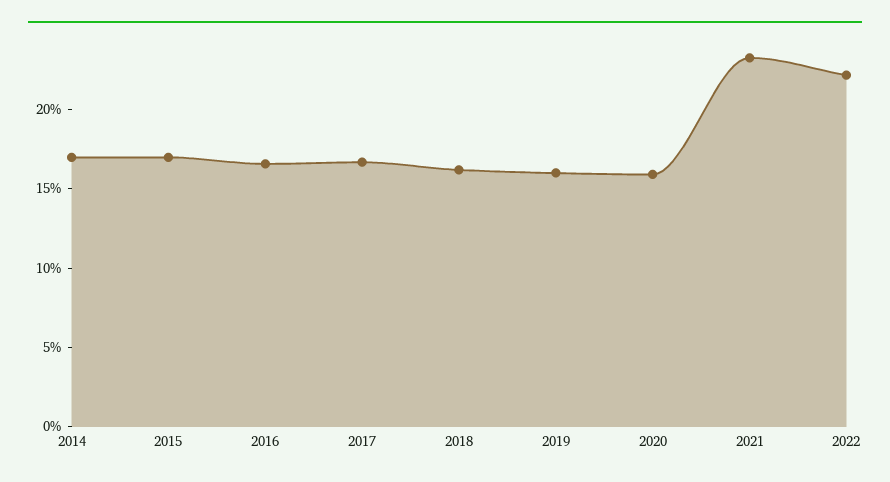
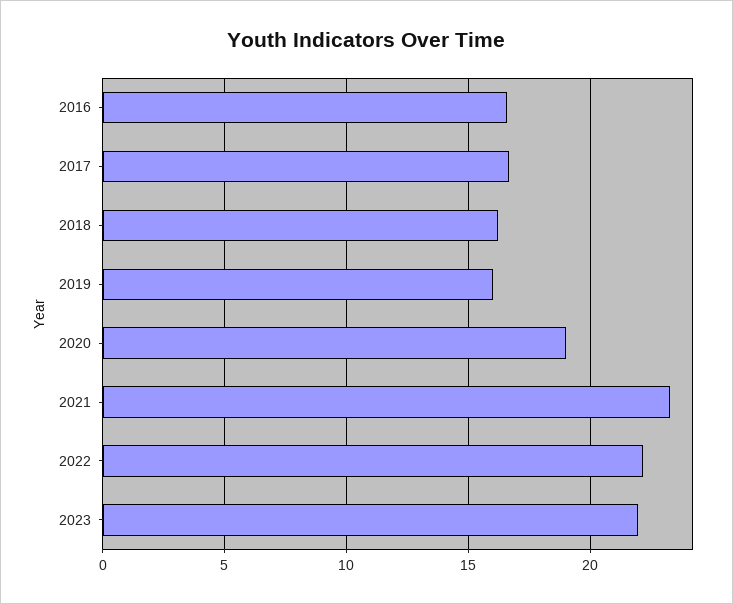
2014: 17 -> none
2015: 17 -> none
2020: 16 -> 19
2023: none -> 22

